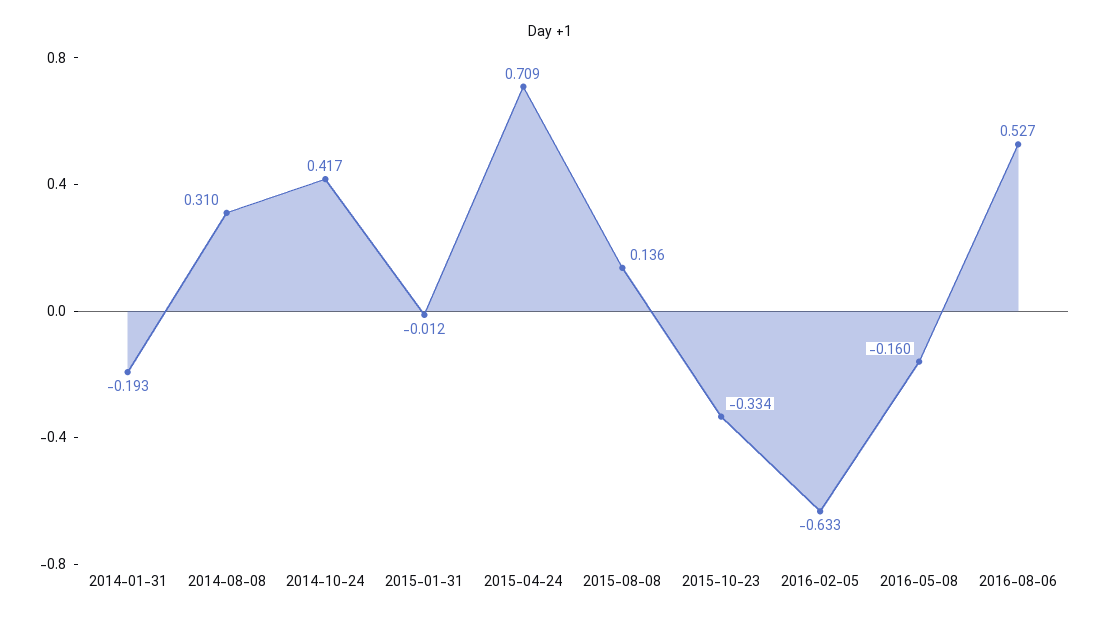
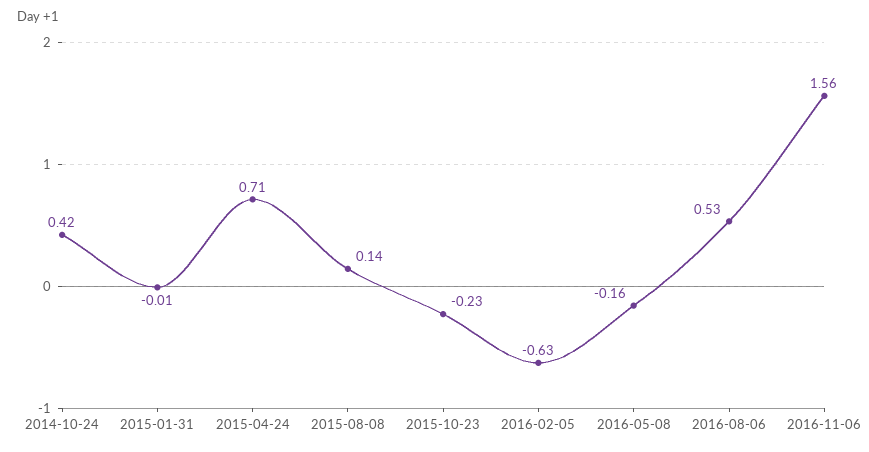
2014-01-31: -0.193 -> none
2014-08-08: 0.31 -> none
2015-10-23: -0.334 -> -0.23
2016-11-06: none -> 1.56

